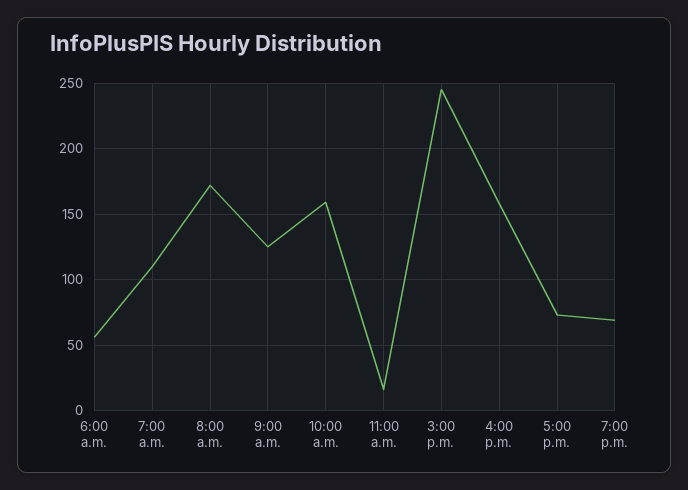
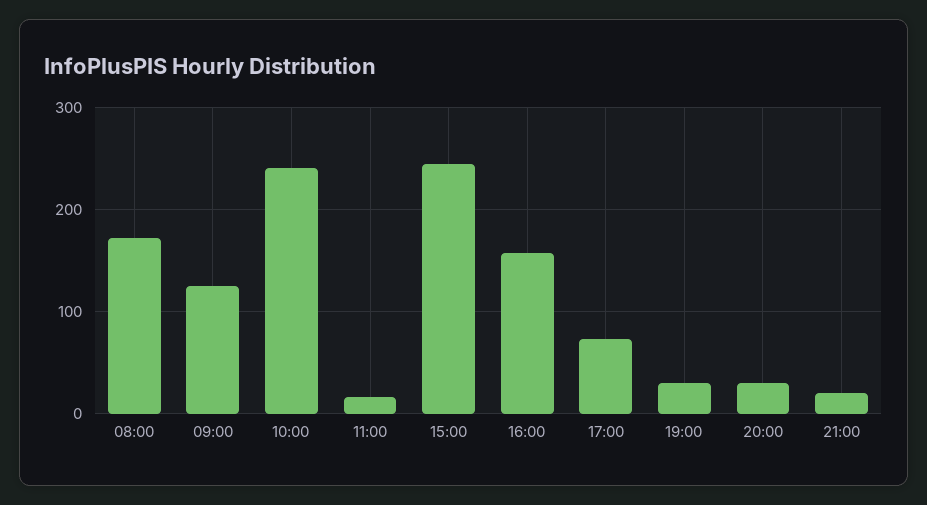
6:00 a.m.: 55 -> none
7:00 a.m.: 110 -> none
10:00 a.m.: 160 -> 240
7:00 p.m.: 70 -> 30
20:00: none -> 30
21:00: none -> 20

